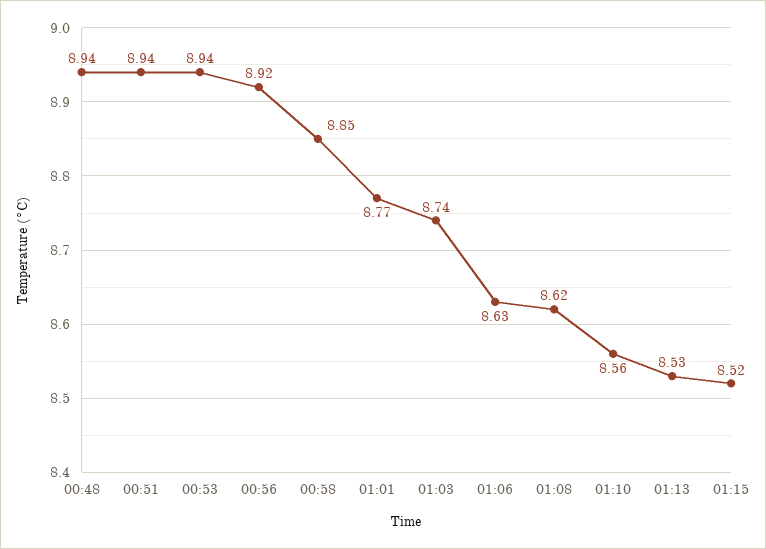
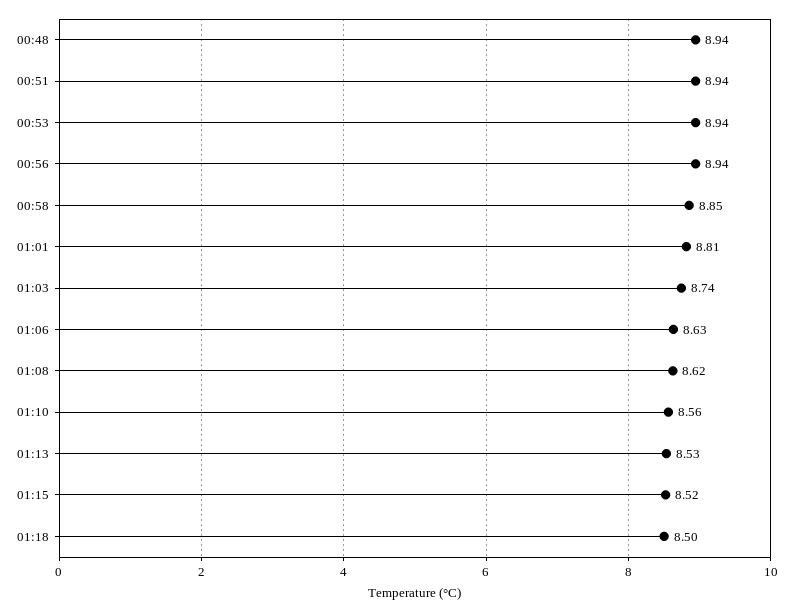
00:56: 8.92 -> 8.94
01:01: 8.77 -> 8.81
01:18: none -> 8.5

